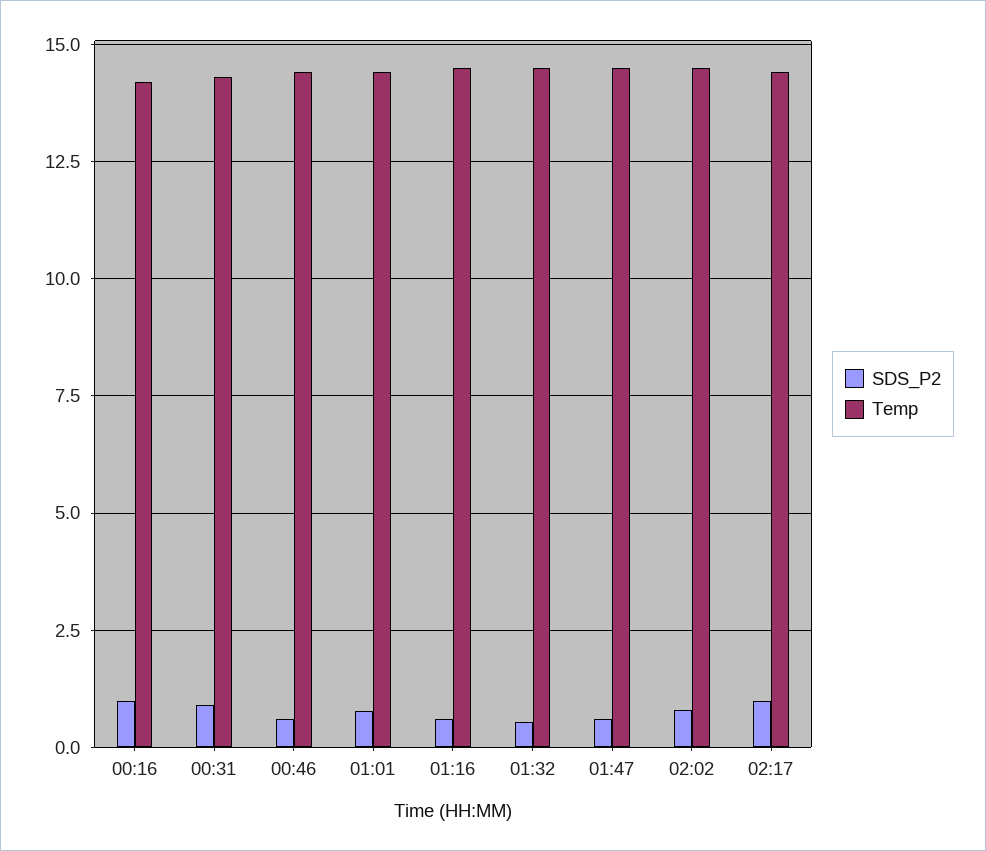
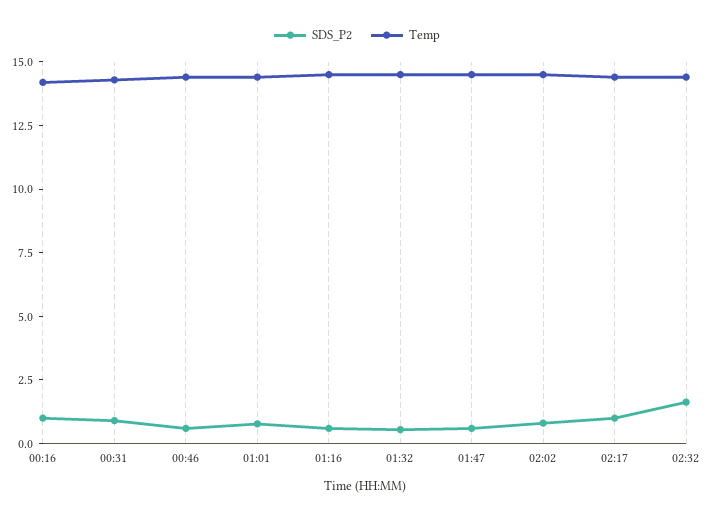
SDS_P2, 02:32: none -> 1.5
Temp, 02:32: none -> 14.5

